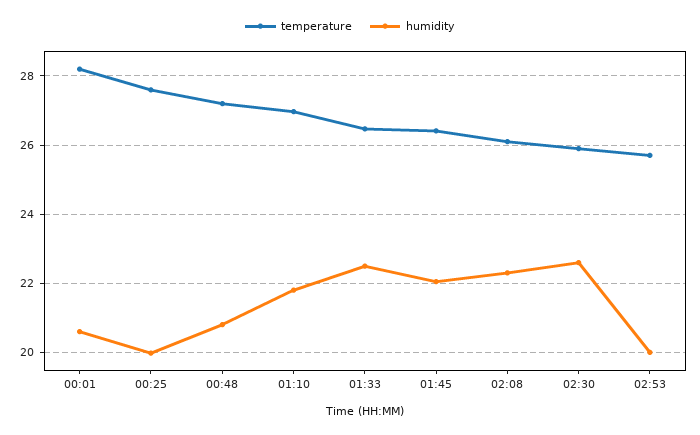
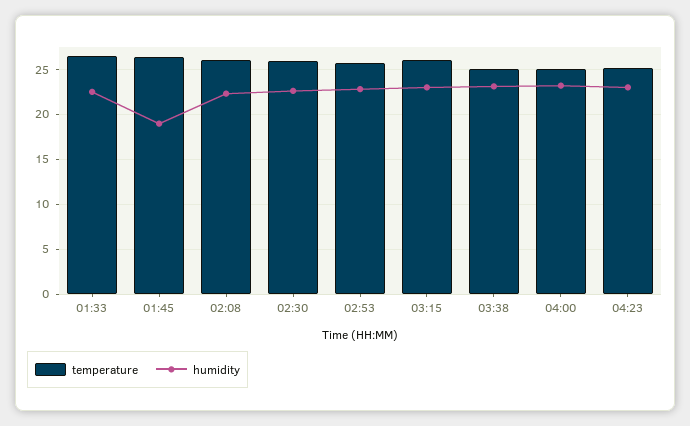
temperature, 00:01: 28.2 -> none
humidity, 00:01: 20.6 -> none
temperature, 00:25: 27.6 -> none
humidity, 00:25: 20 -> none
temperature, 00:48: 27.2 -> none
humidity, 00:48: 20.8 -> none
temperature, 01:10: 27 -> none
humidity, 01:10: 21.8 -> none
humidity, 01:45: 22 -> 19
humidity, 02:53: 20 -> 23
temperature, 03:15: none -> 26
humidity, 03:15: none -> 23
temperature, 03:38: none -> 25
humidity, 03:38: none -> 23
temperature, 04:00: none -> 25
humidity, 04:00: none -> 23
temperature, 04:23: none -> 25
humidity, 04:23: none -> 23

